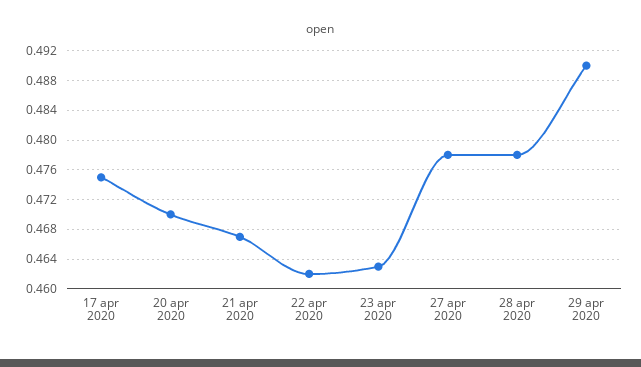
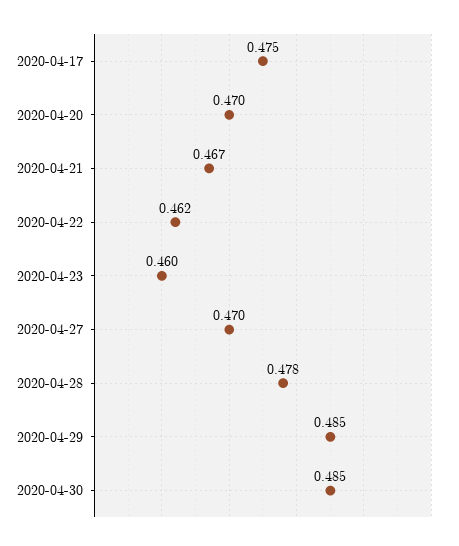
23 apr 2020: 0.463 -> 0.46
27 apr 2020: 0.478 -> 0.47
29 apr 2020: 0.49 -> 0.485
2020-04-30: none -> 0.485

